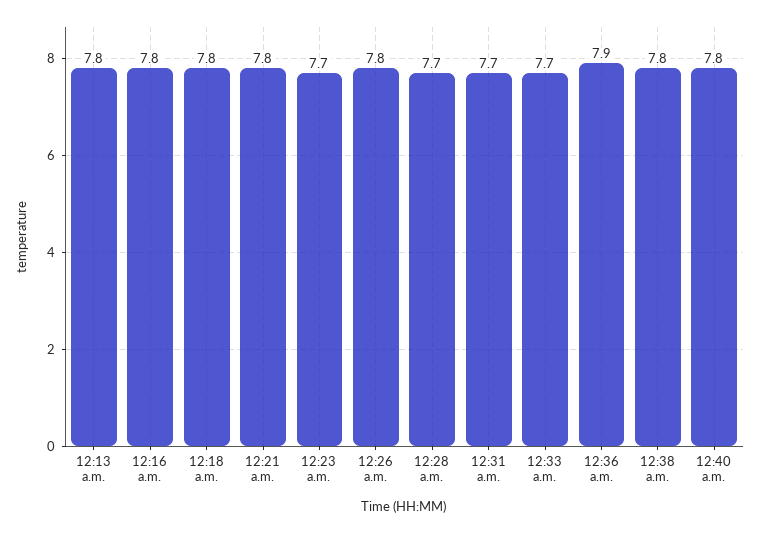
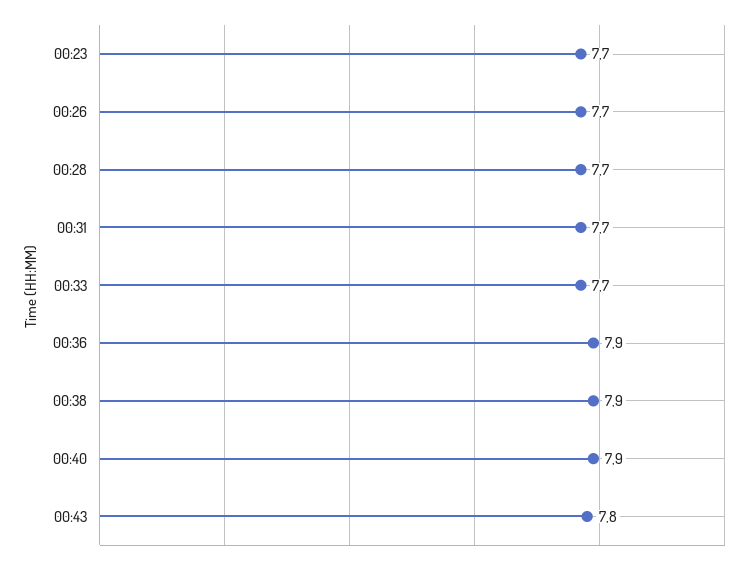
12:13 a.m.: 7.8 -> none
12:16 a.m.: 7.8 -> none
12:18 a.m.: 7.8 -> none
12:21 a.m.: 7.8 -> none
12:26 a.m.: 7.8 -> 7.7
12:38 a.m.: 7.8 -> 7.9
12:40 a.m.: 7.8 -> 7.9
00:43: none -> 7.8

